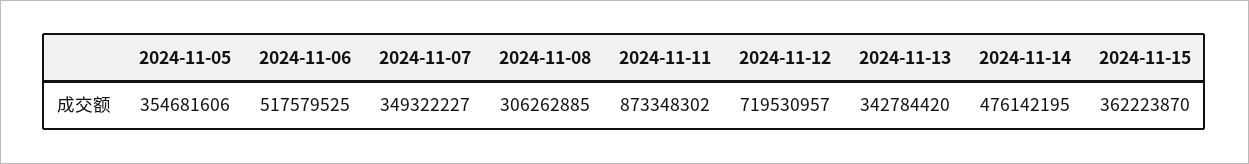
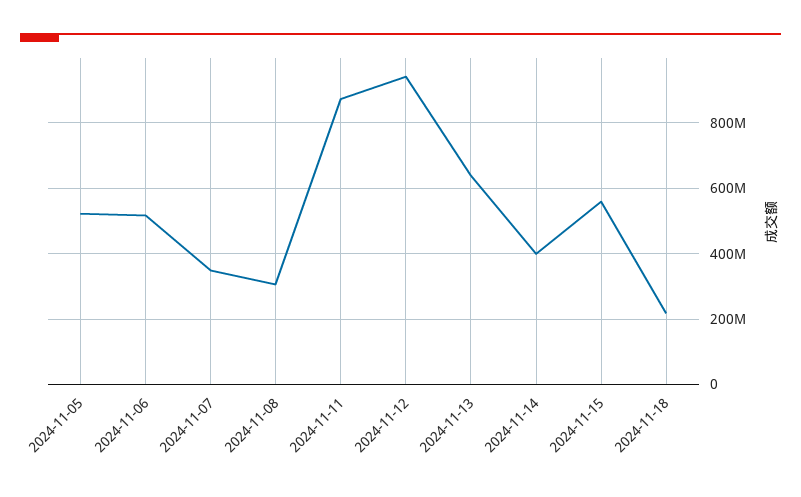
2024-11-05: 354681606 -> 520000000
2024-11-12: 719530957 -> 940000000
2024-11-13: 342784420 -> 640000000
2024-11-14: 476142195 -> 400000000
2024-11-15: 362223870 -> 560000000
2024-11-18: none -> 220000000

